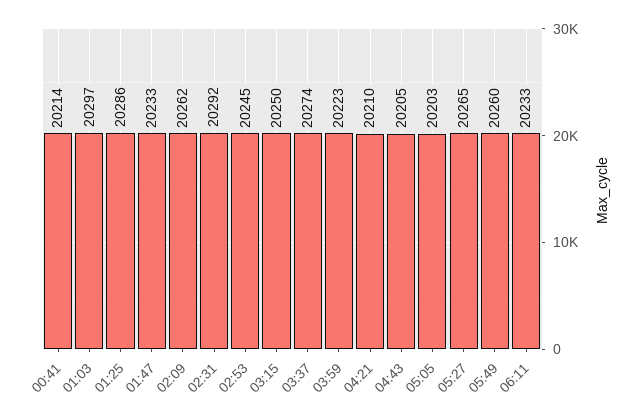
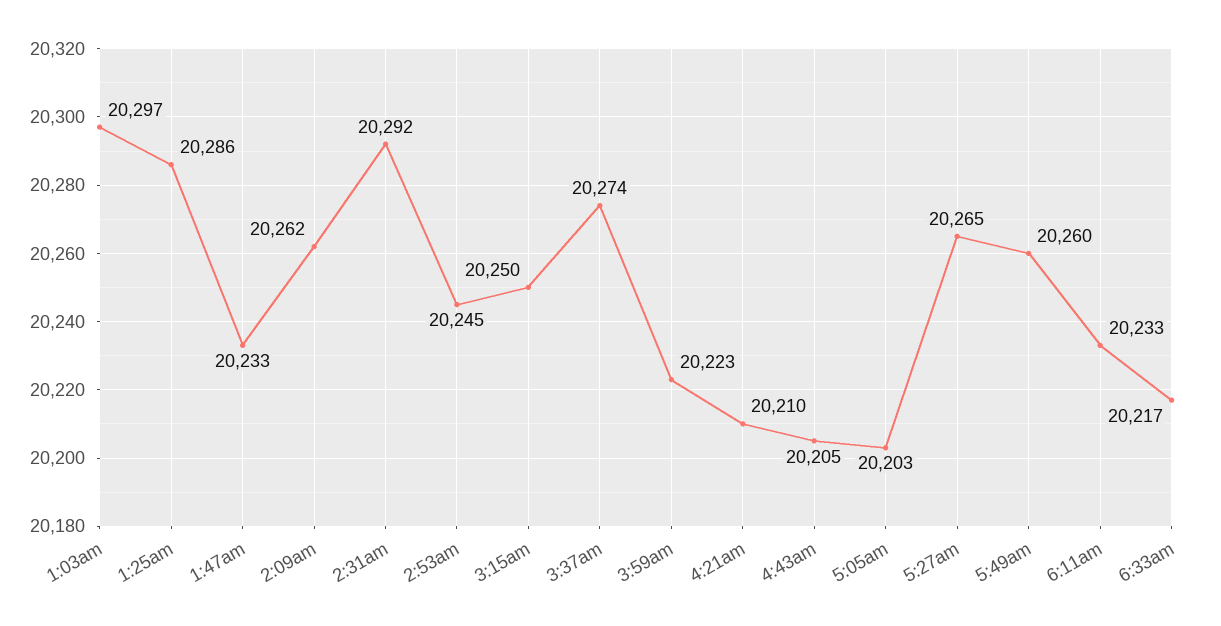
00:41: 20214 -> none
6:33am: none -> 20217

